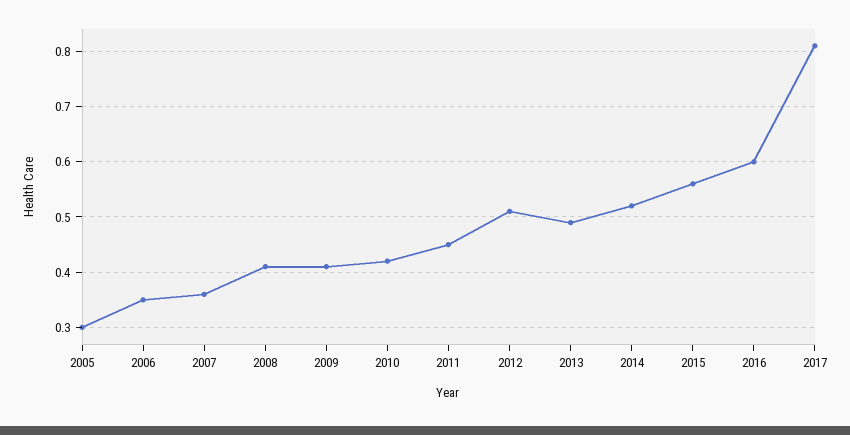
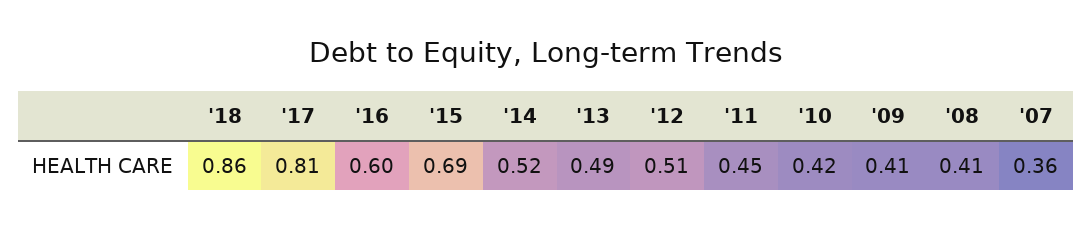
2005: 0.3 -> none
2006: 0.35 -> none
2015: 0.55 -> 0.69
'18: none -> 0.86

